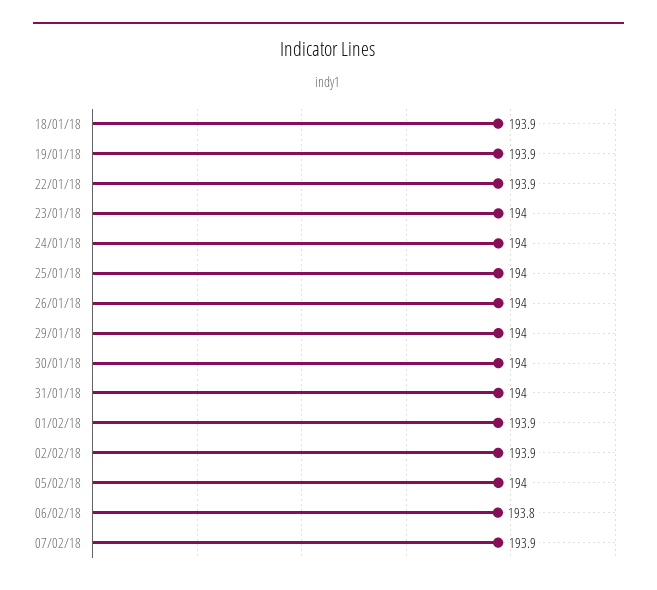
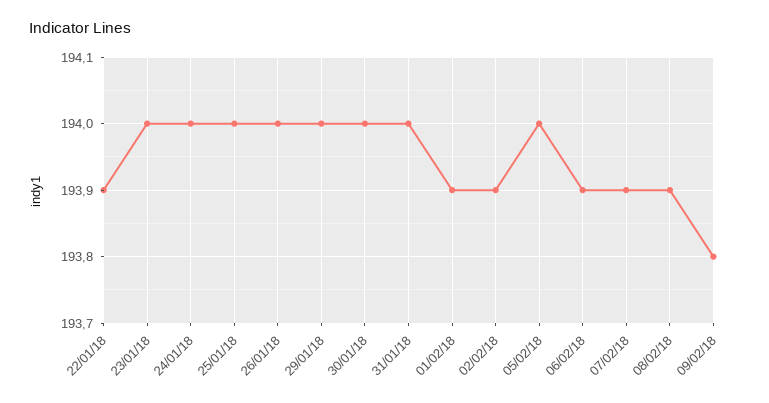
18/01/18: 193.9 -> none
19/01/18: 193.9 -> none
06/02/18: 193.8 -> 193.9
08/02/18: none -> 193.9
09/02/18: none -> 193.8

